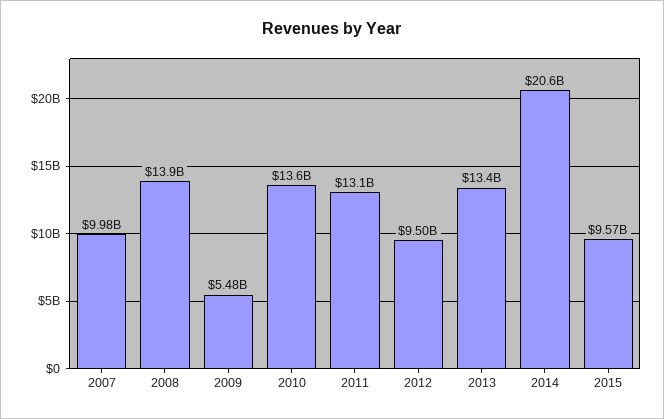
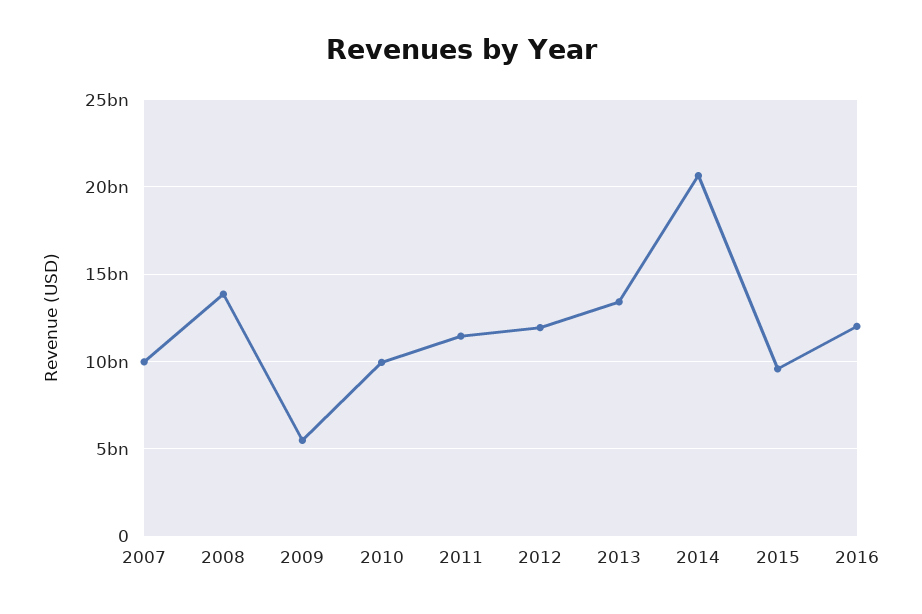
2010: 13600000000 -> 10000000000
2011: 13100000000 -> 11500000000
2012: 9500000000 -> 12000000000
2016: none -> 12000000000

